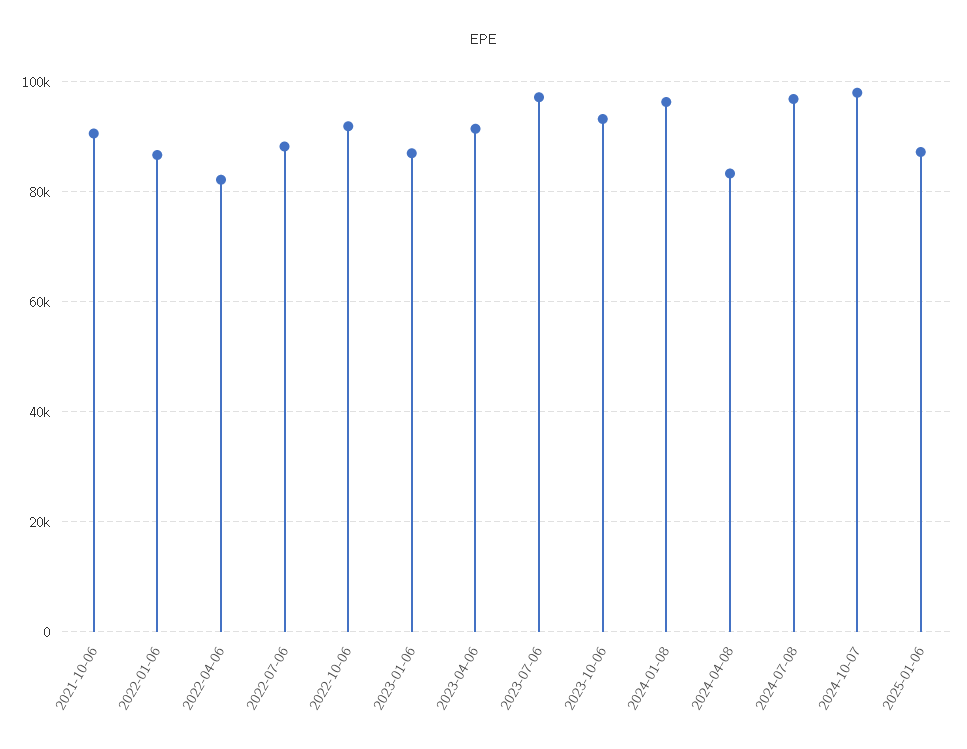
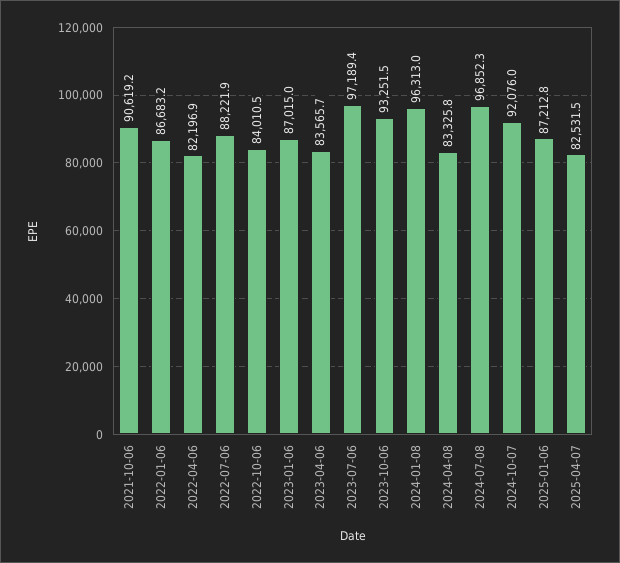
2022-10-06: 92000 -> 84010.5
2023-04-06: 92000 -> 83565.7
2024-10-07: 98000 -> 92076
2025-04-07: none -> 82531.5

